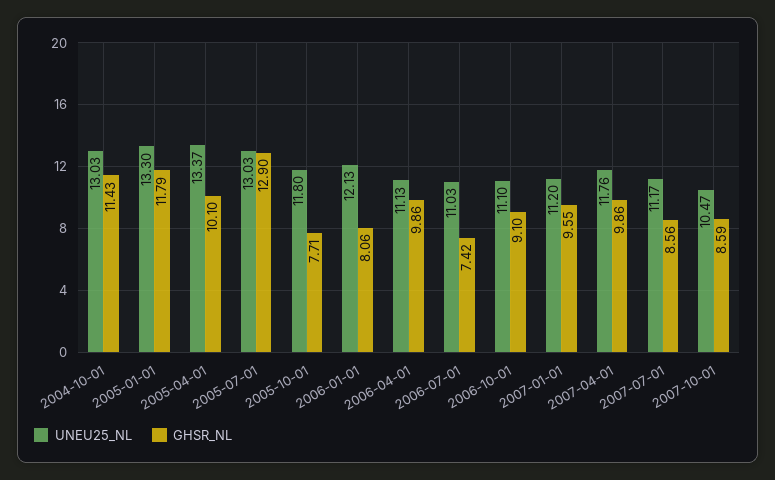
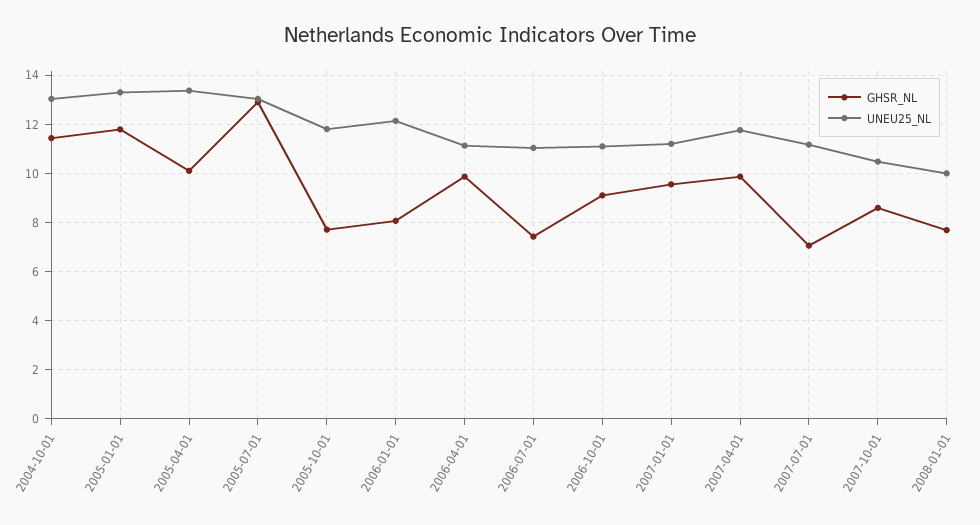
GHSR_NL, 2007-07-01: 8.56 -> 7
GHSR_NL, 2008-01-01: none -> 7.75
UNEU25_NL, 2008-01-01: none -> 10

